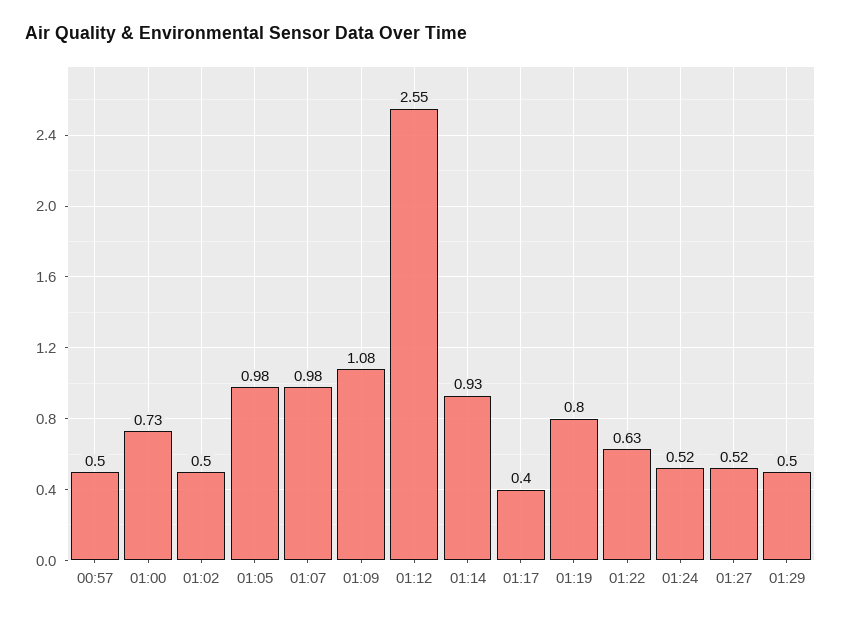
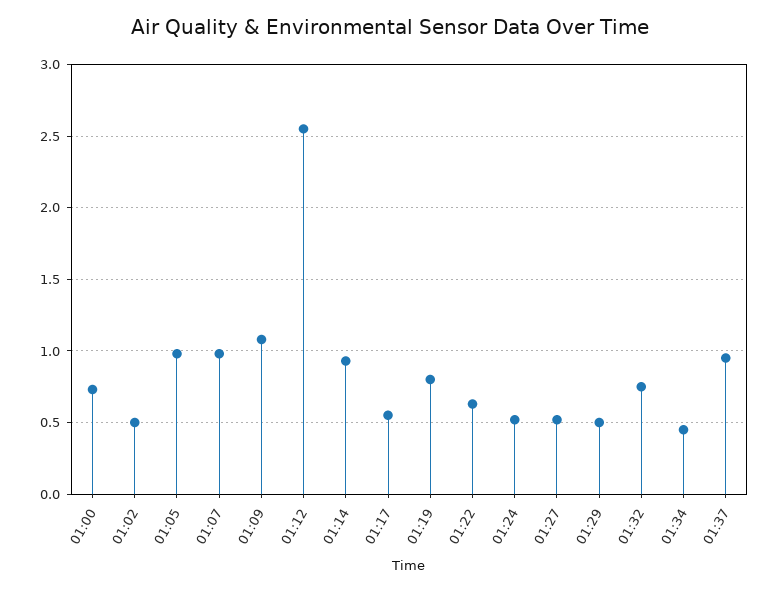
00:57: 0.5 -> none
01:17: 0.4 -> 0.55
01:32: none -> 0.75
01:34: none -> 0.45
01:37: none -> 0.95

